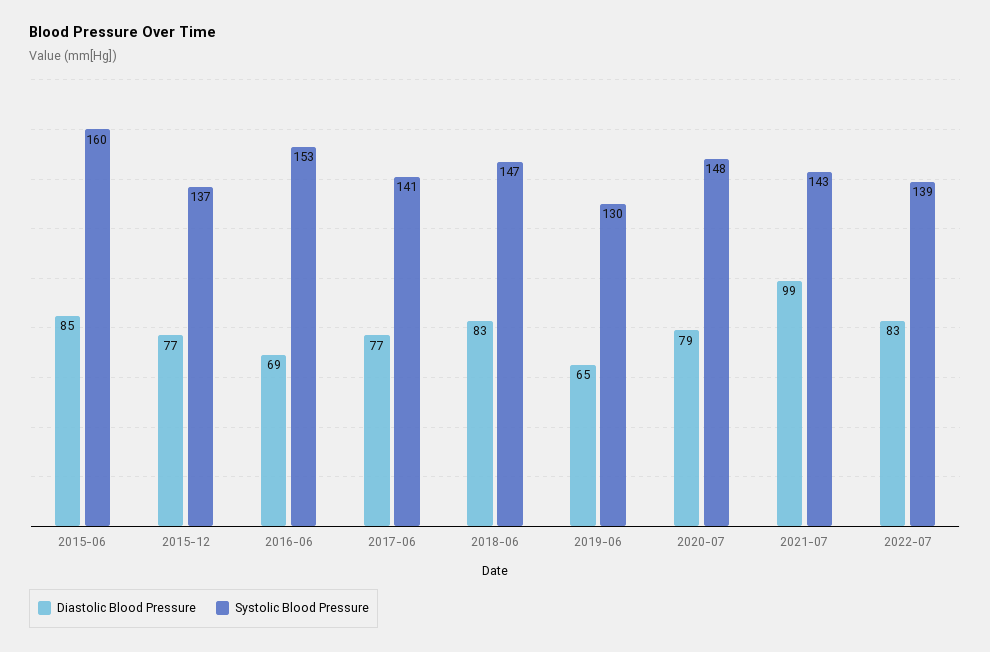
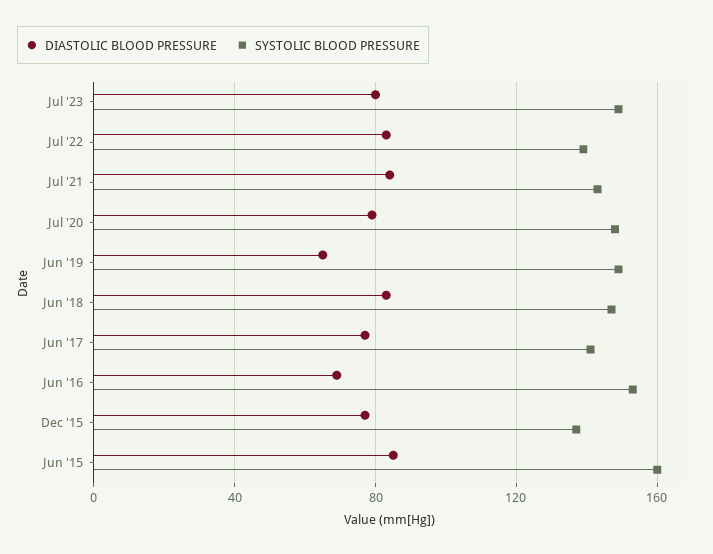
Systolic Blood Pressure, 2019-06: 130 -> 150
Diastolic Blood Pressure, 2021-07: 99 -> 85
Diastolic Blood Pressure, Jul '23: none -> 80
Systolic Blood Pressure, Jul '23: none -> 150

